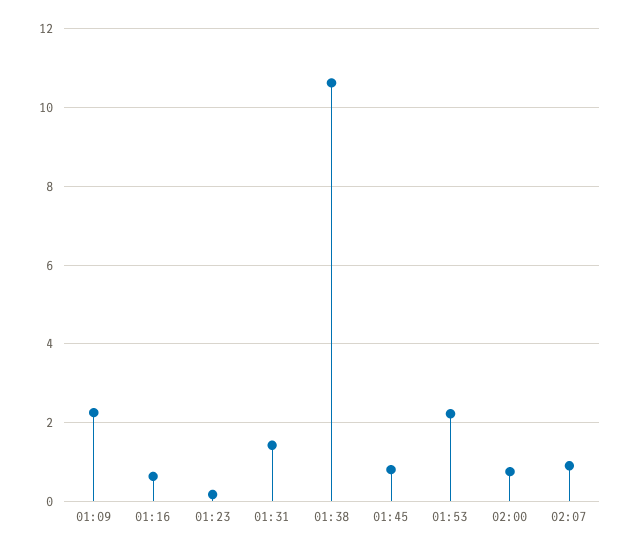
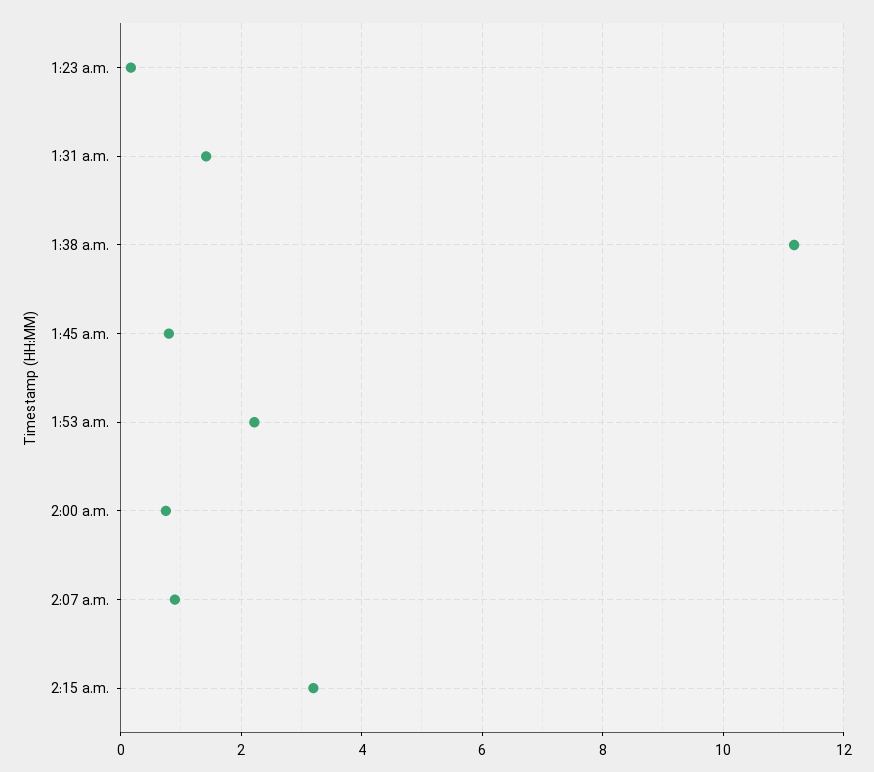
01:09: 2.2 -> none
01:16: 0.6 -> none
01:38: 10.6 -> 11.2
2:15 a.m.: none -> 3.2

